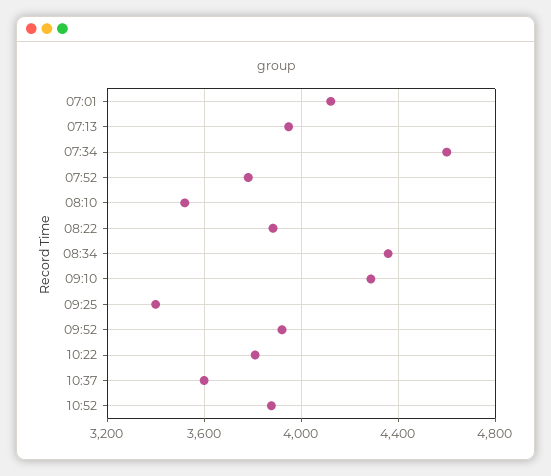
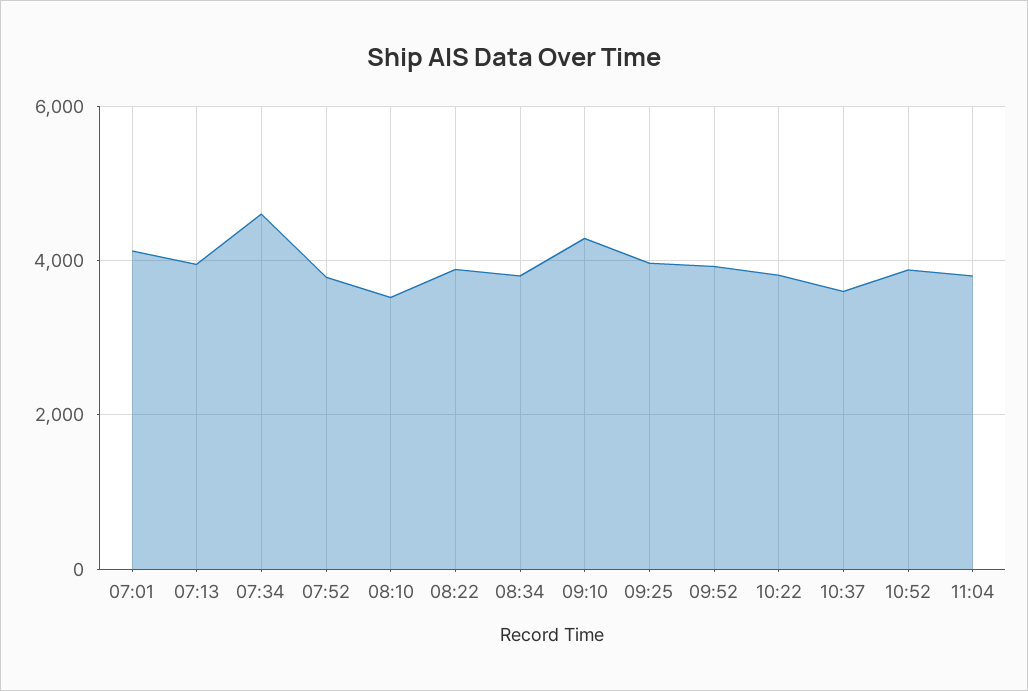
08:34: 4350 -> 3800
09:25: 3400 -> 4000
11:04: none -> 3800

